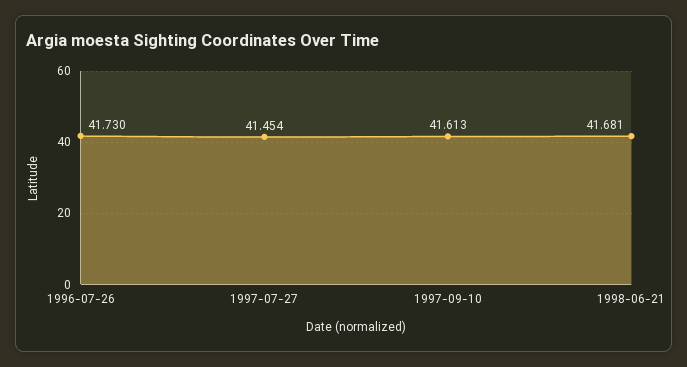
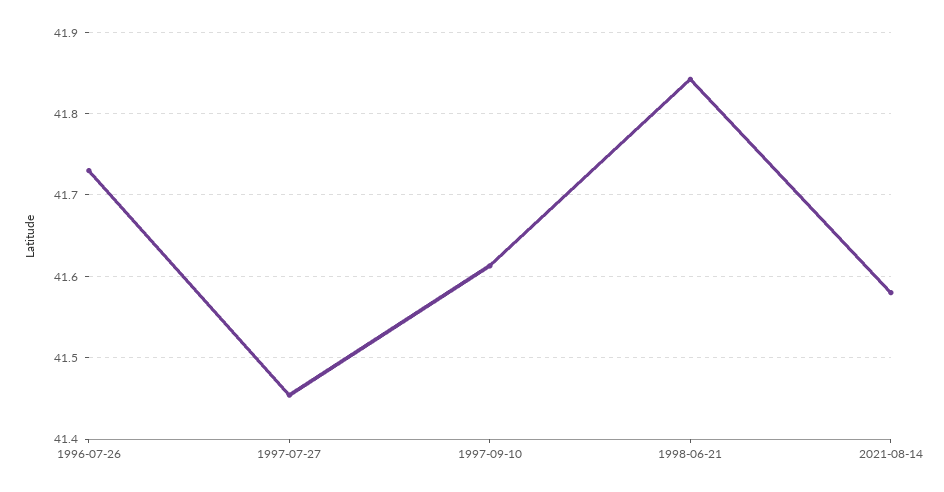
1998-06-21: 41.681 -> 41.84
2021-08-14: none -> 41.58

